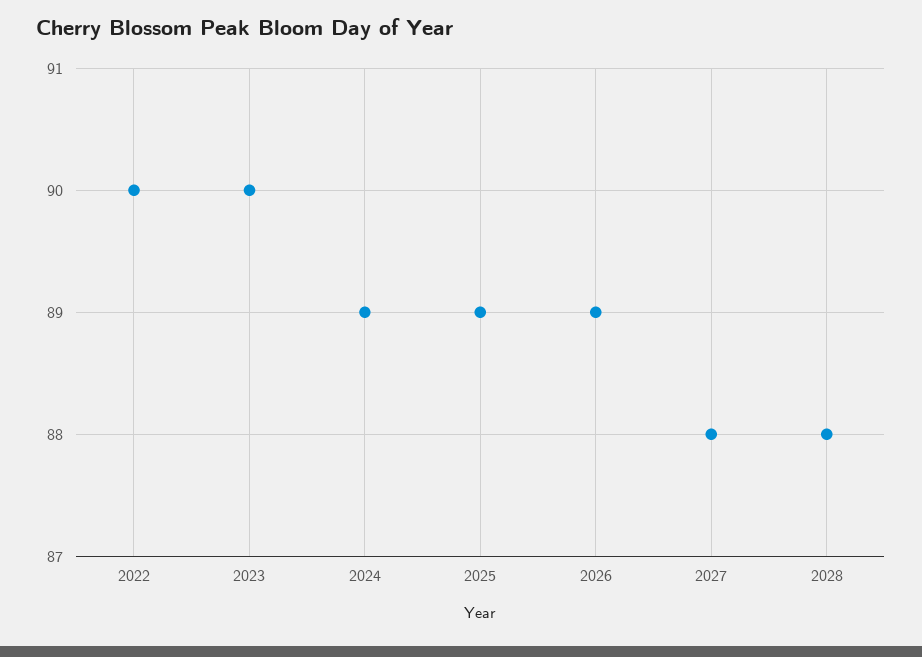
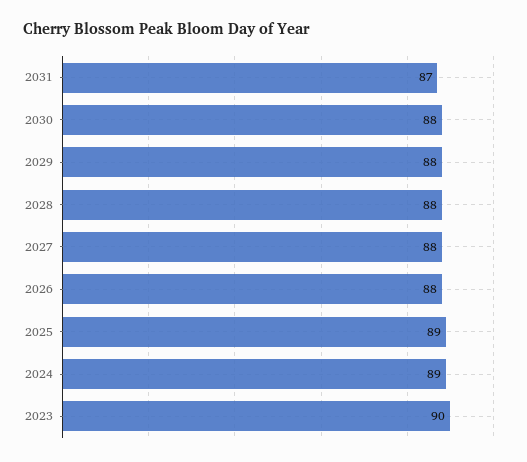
2022: 90 -> none
2026: 89 -> 88
2031: none -> 87
2030: none -> 88
2029: none -> 88

